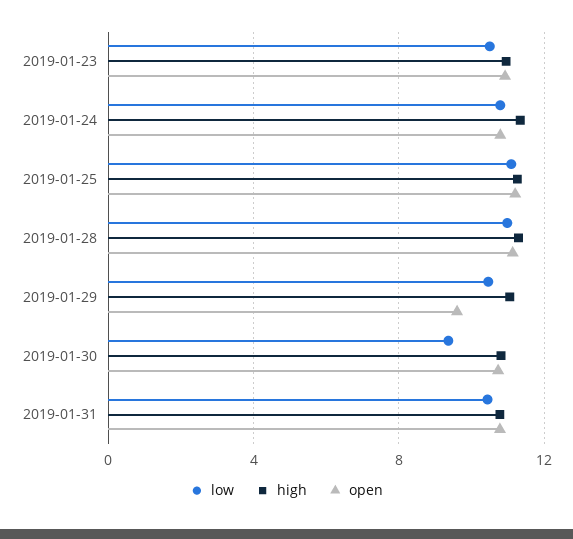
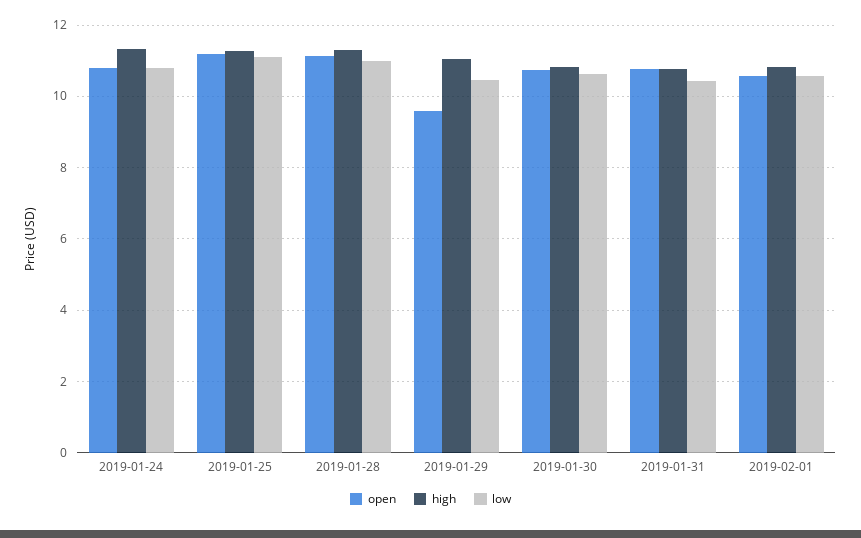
low, 2019-01-23: 10.5 -> none
high, 2019-01-23: 11 -> none
open, 2019-01-23: 11 -> none
low, 2019-01-30: 9.5 -> 10.6
open, 2019-02-01: none -> 10.6
high, 2019-02-01: none -> 10.8
low, 2019-02-01: none -> 10.6

